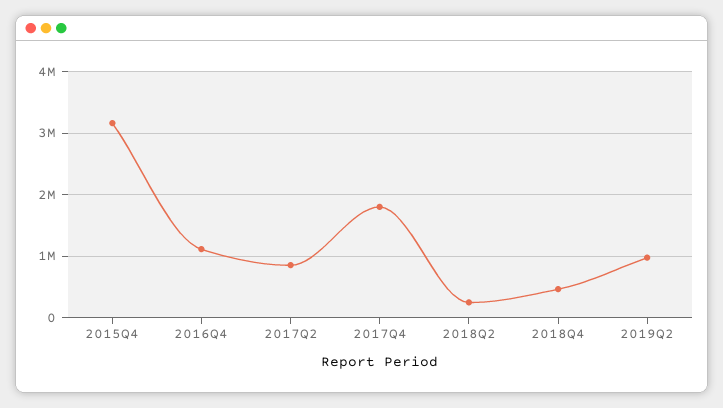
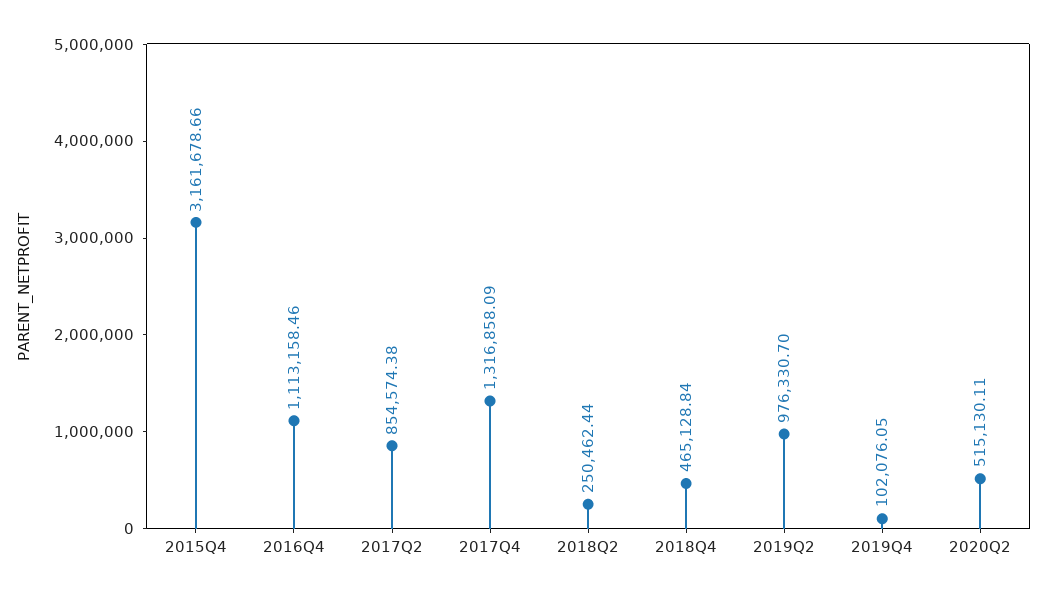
2017Q4: 1800000 -> 1316858.09
2019Q4: none -> 102076.05
2020Q2: none -> 515130.11

